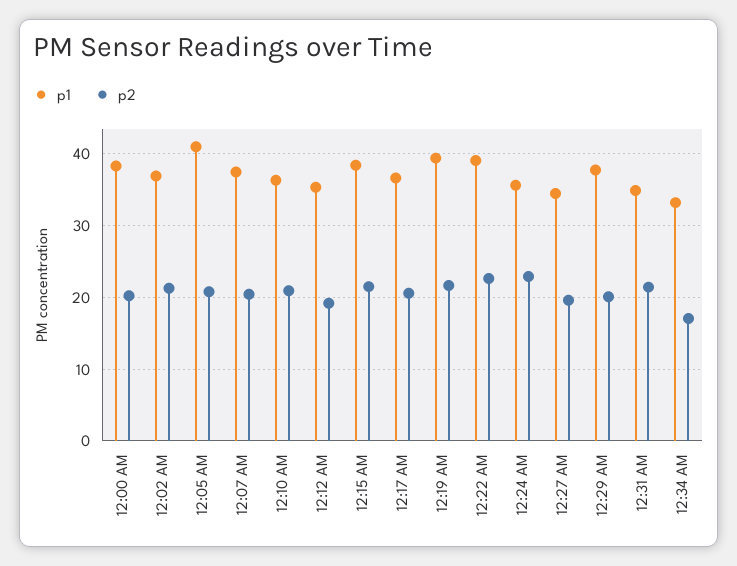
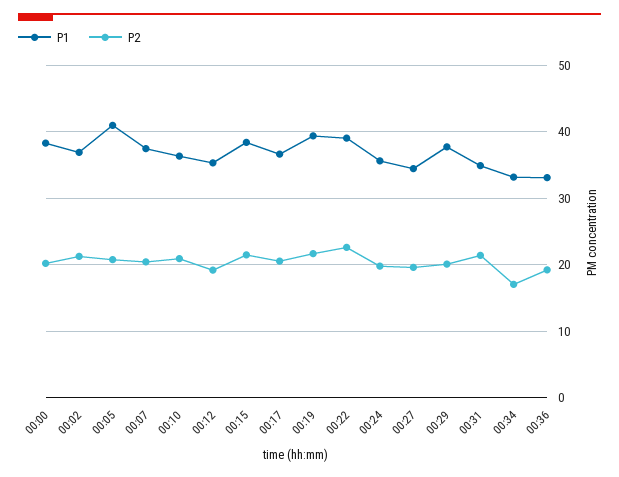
p2, 12:24 AM: 23 -> 20
p1, 00:36: none -> 33
p2, 00:36: none -> 19

